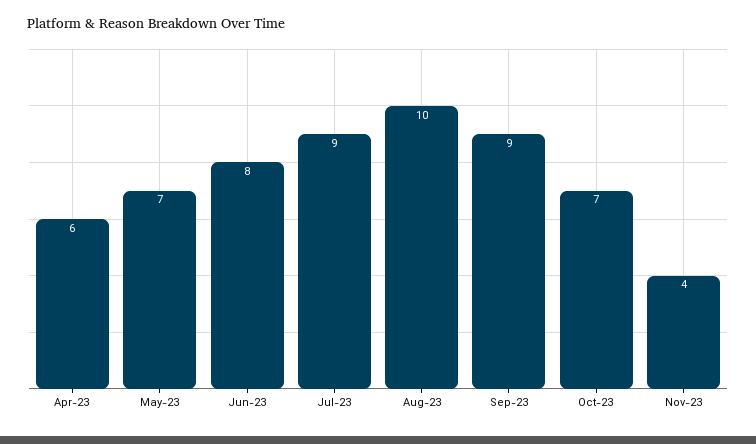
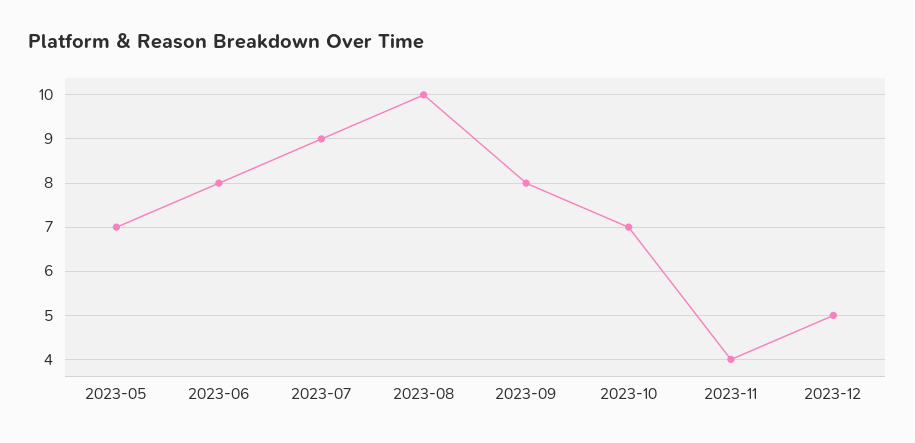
Apr-23: 6 -> none
Sep-23: 9 -> 8
2023-12: none -> 5

